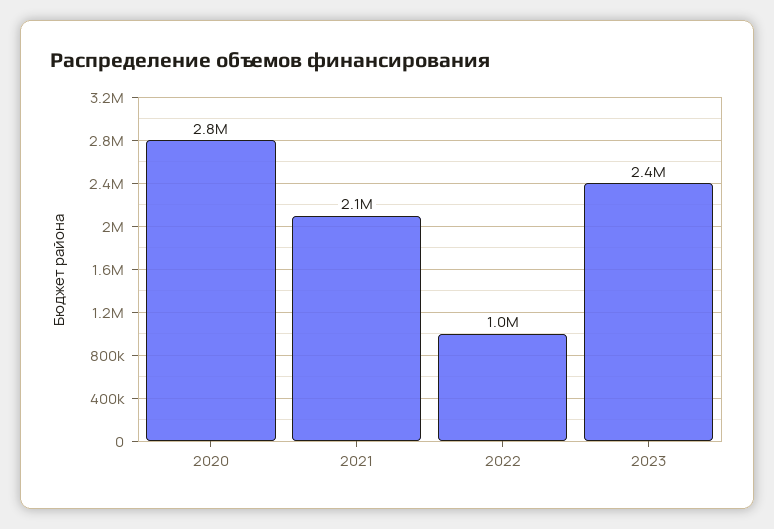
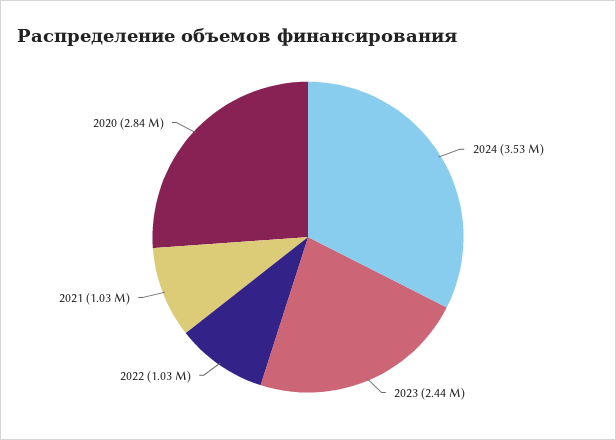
2021: 2100000 -> 1030000
2024: none -> 3530000

